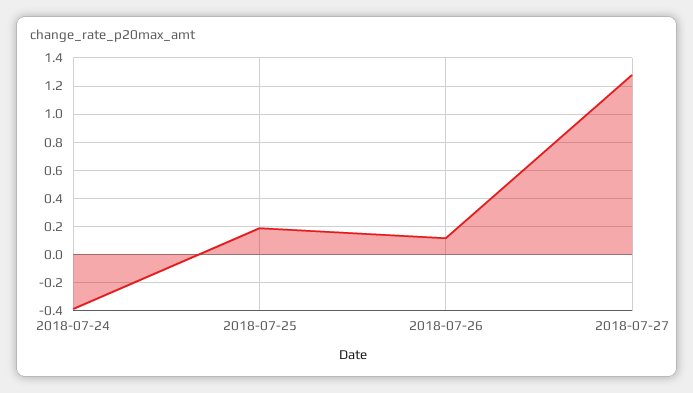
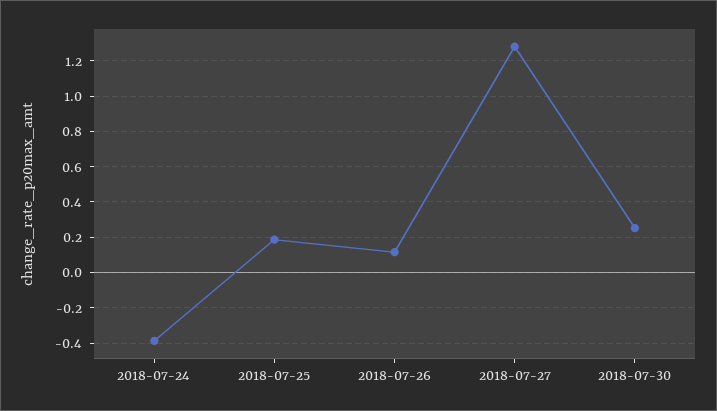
2018-07-30: none -> 0.25

